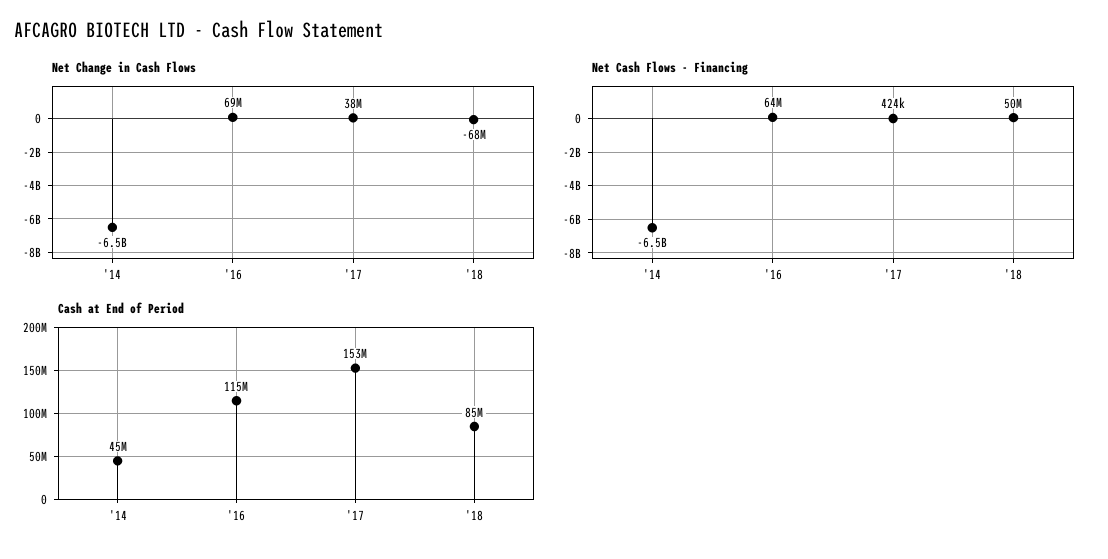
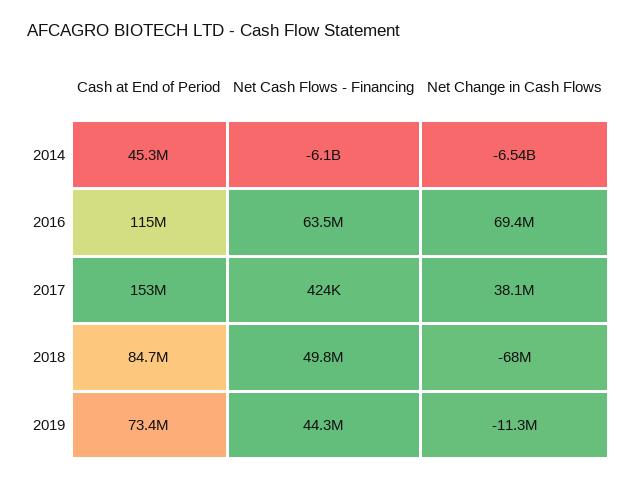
Net Cash Flows - Financing, '14: -6500000000 -> -6100000000
Cash at End of Period, 2019: none -> 73400000
Net Cash Flows - Financing, 2019: none -> 44300000
Net Change in Cash Flows, 2019: none -> -11300000

